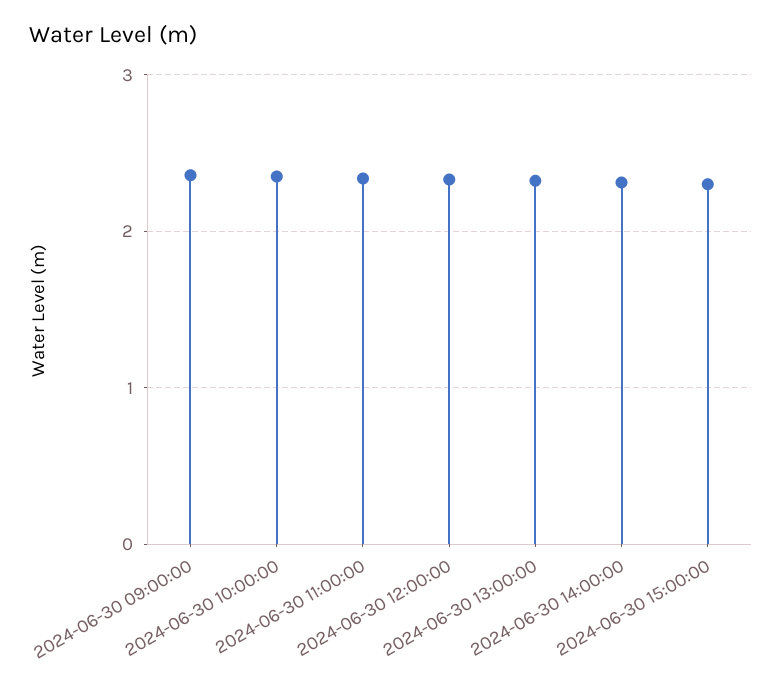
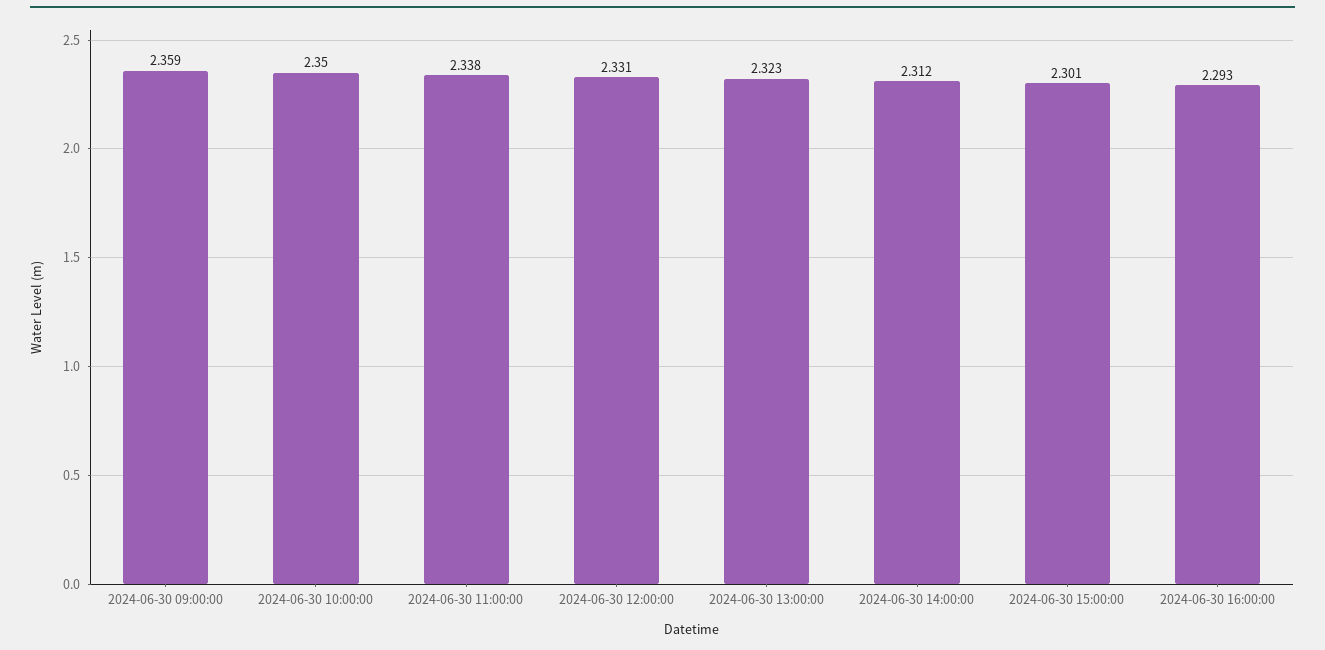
2024-06-30 16:00:00: none -> 2.293

